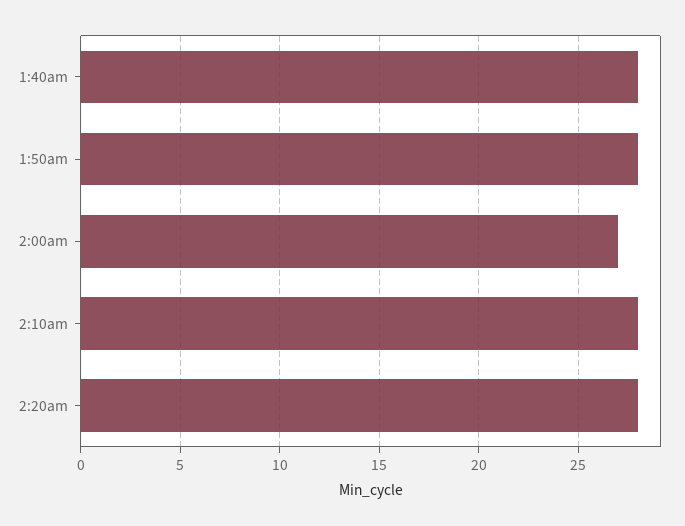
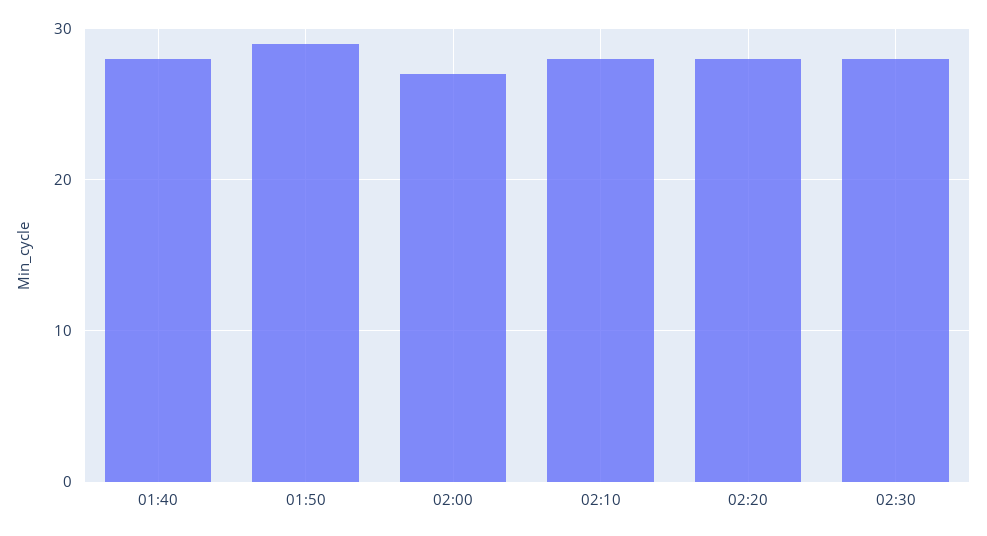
1:50am: 28 -> 29
02:30: none -> 28

